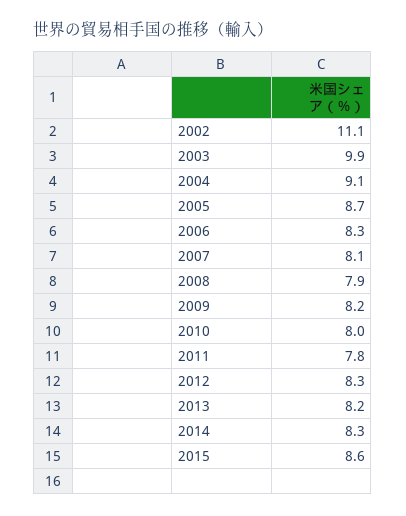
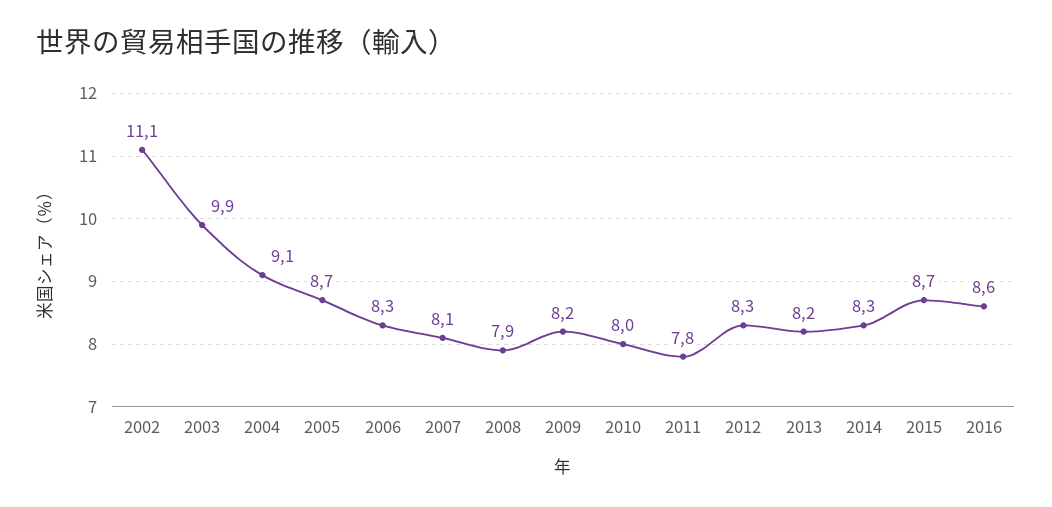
2015: 8.6 -> 8.7
2016: none -> 8.6

